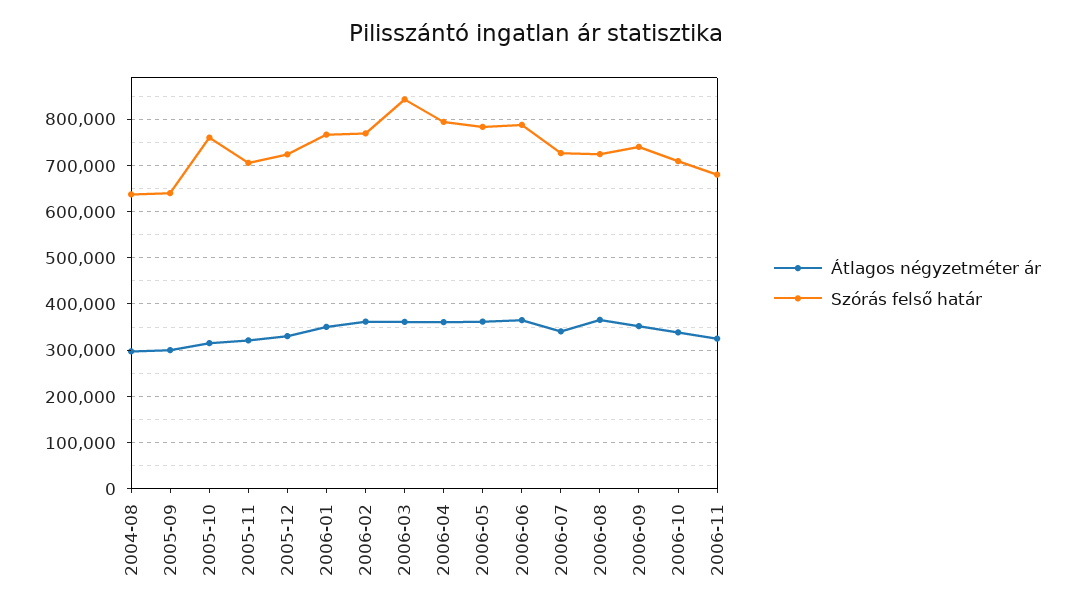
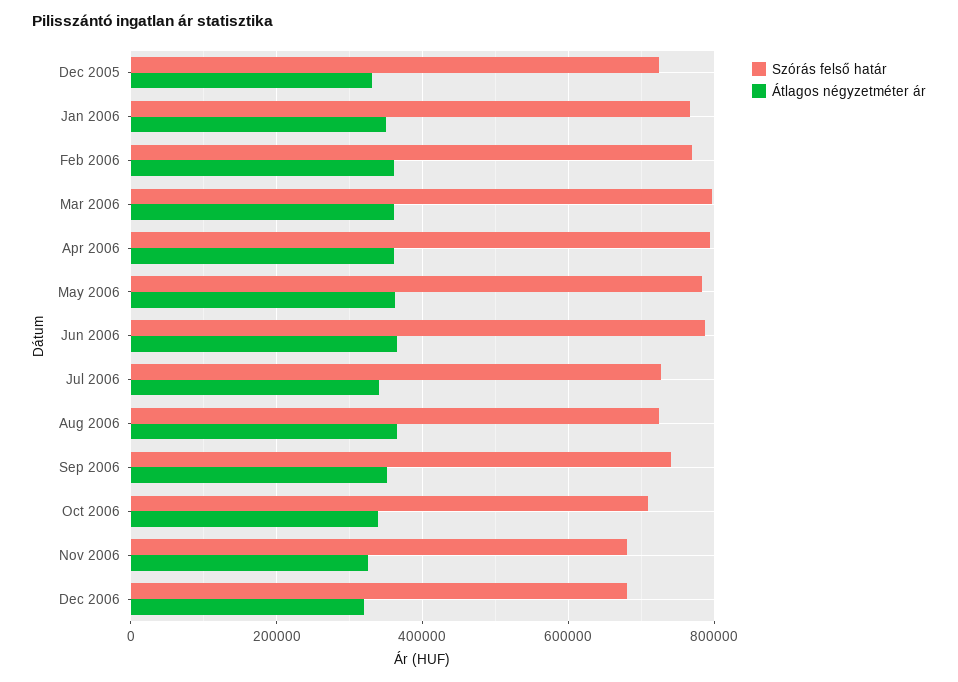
Átlagos négyzetméter ár, 2004-08: 300000 -> none
Szórás felső határ, 2004-08: 640000 -> none
Átlagos négyzetméter ár, 2005-09: 300000 -> none
Szórás felső határ, 2005-09: 640000 -> none
Átlagos négyzetméter ár, 2005-10: 320000 -> none
Szórás felső határ, 2005-10: 760000 -> none
Átlagos négyzetméter ár, 2005-11: 320000 -> none
Szórás felső határ, 2005-11: 700000 -> none
Szórás felső határ, 2006-03: 840000 -> 800000
Szórás felső határ, Dec 2006: none -> 680000
Átlagos négyzetméter ár, Dec 2006: none -> 320000

